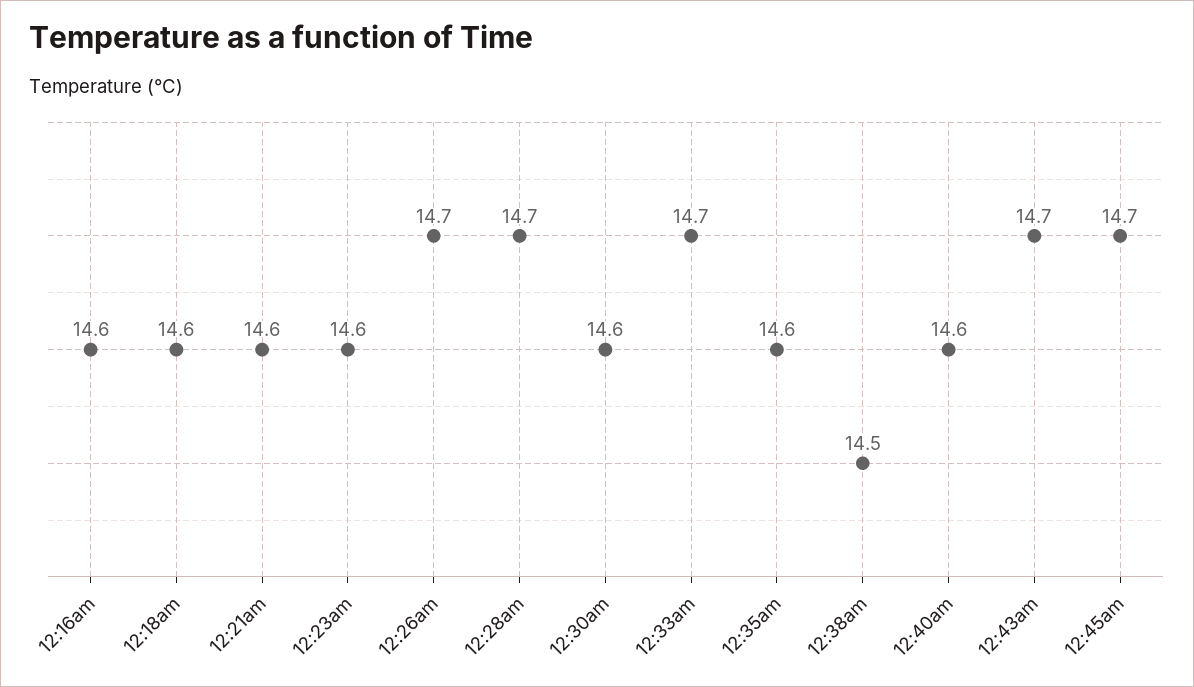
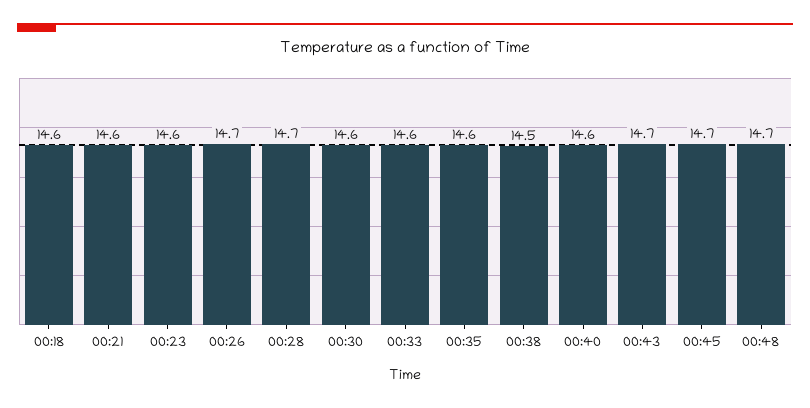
12:16am: 14.6 -> none
12:33am: 14.7 -> 14.6
00:48: none -> 14.7

